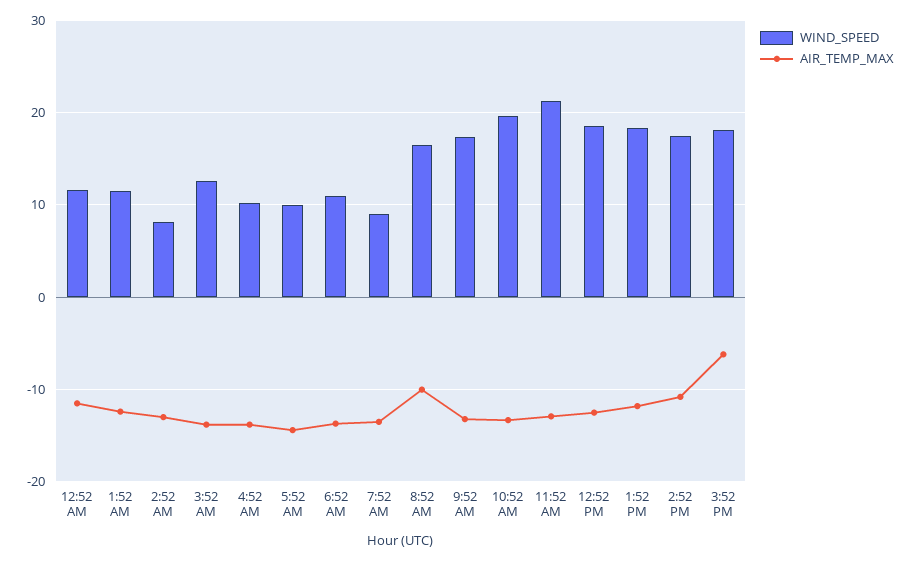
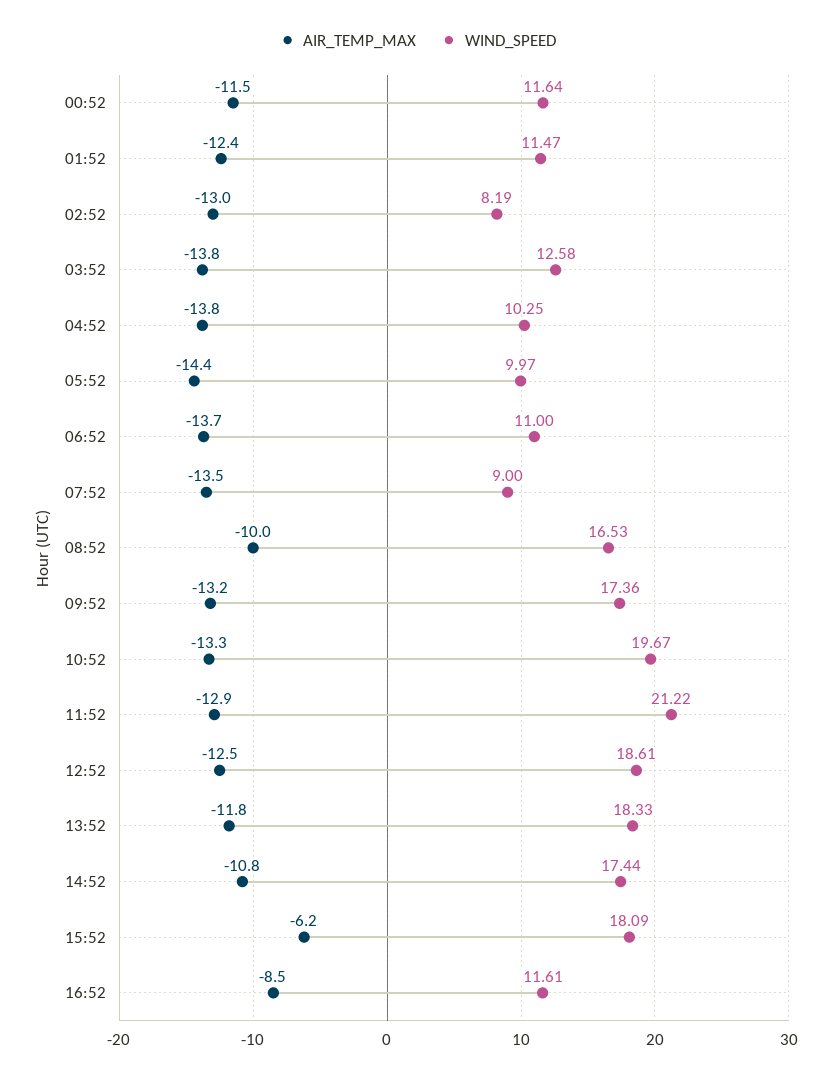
AIR_TEMP_MAX, 16:52: none -> -8.5
WIND_SPEED, 16:52: none -> 11.61

